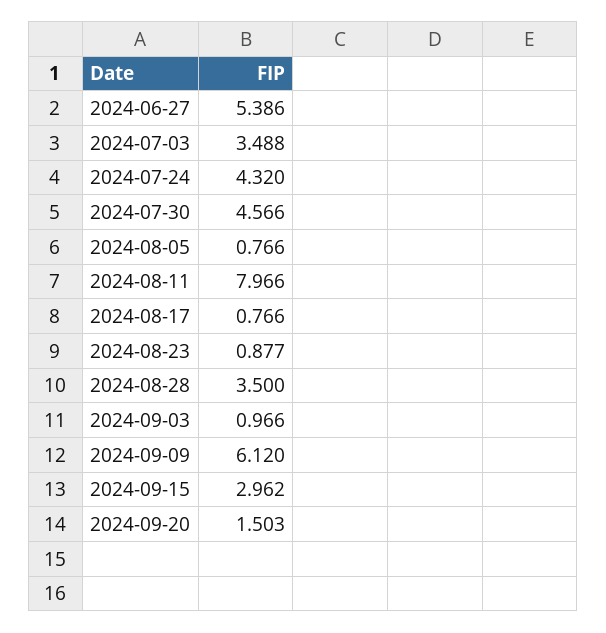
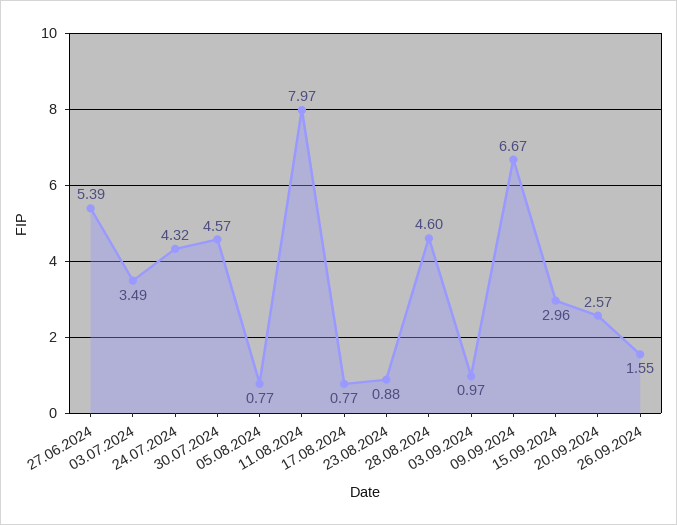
2024-08-28: 3.5 -> 4.6
2024-09-09: 6.12 -> 6.67
2024-09-20: 1.503 -> 2.57
26.09.2024: none -> 1.55

